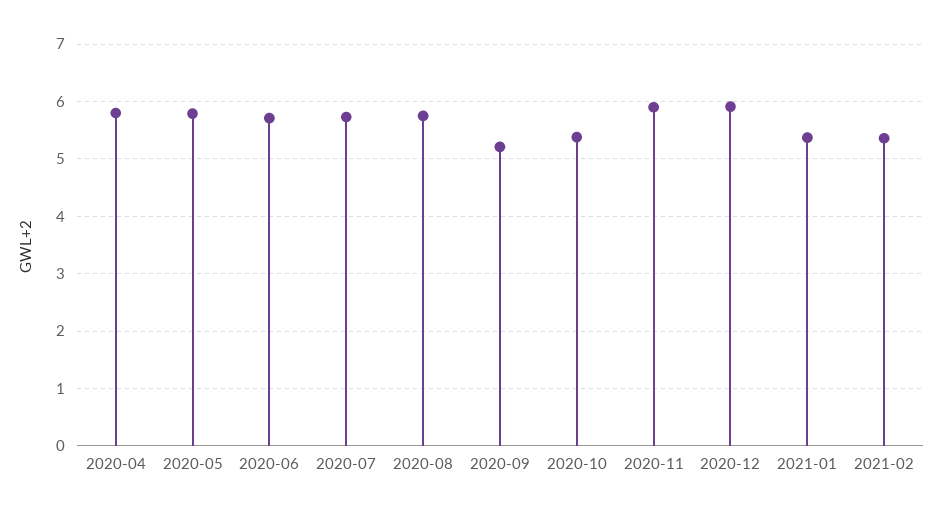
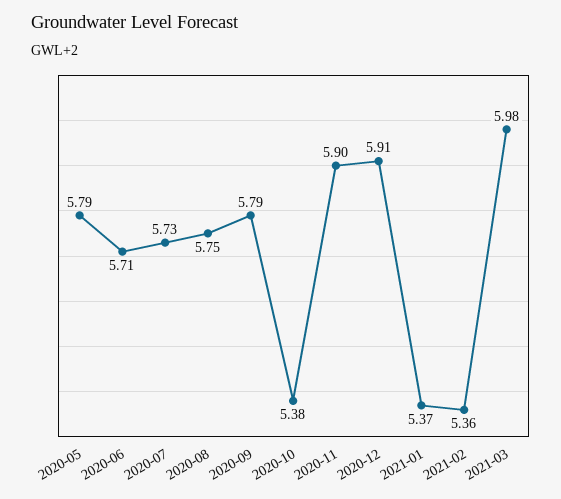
2020-04: 5.8 -> none
2020-09: 5.2 -> 5.79
2021-03: none -> 5.98

